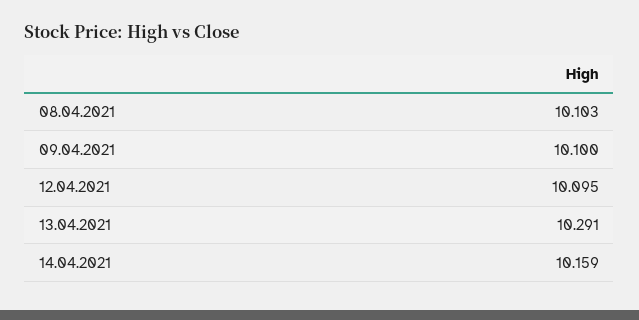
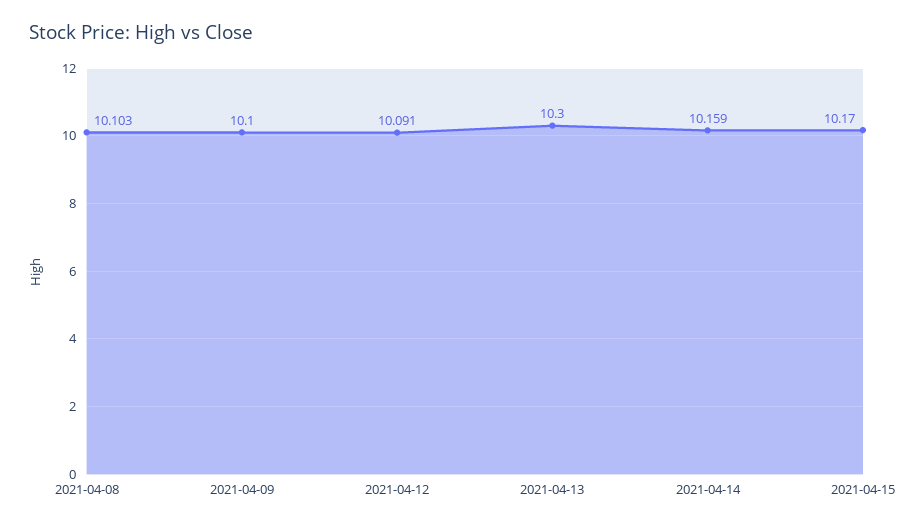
12.04.2021: 10.095 -> 10.091
13.04.2021: 10.291 -> 10.3
2021-04-15: none -> 10.17

